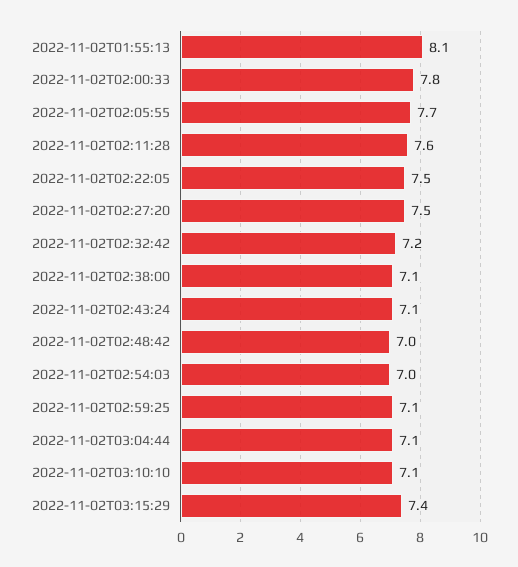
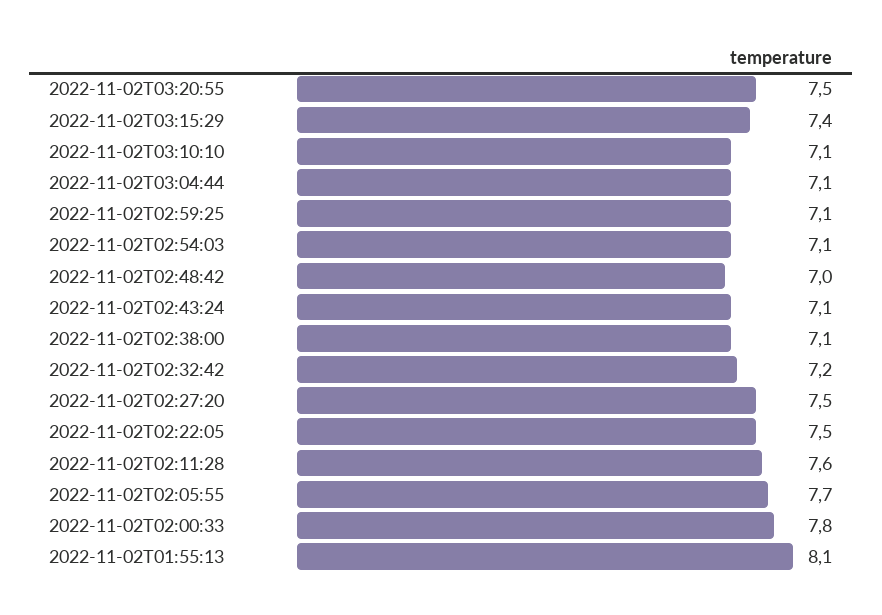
2022-11-02T02:54:03: 7 -> 7.1
2022-11-02T03:20:55: none -> 7.5

